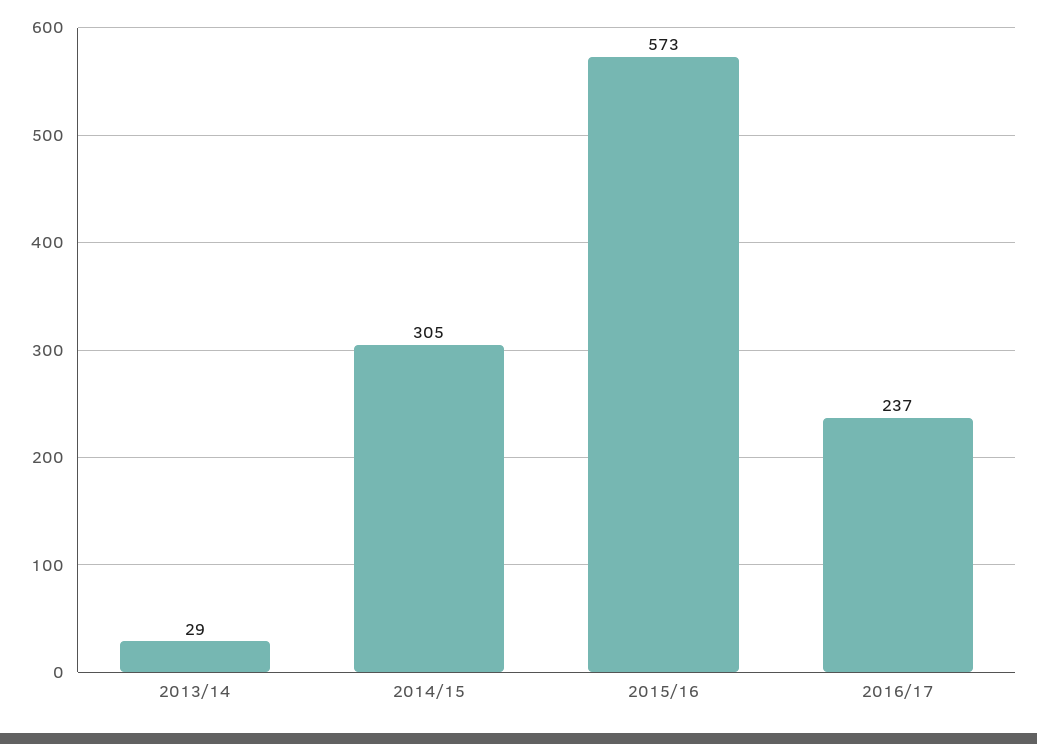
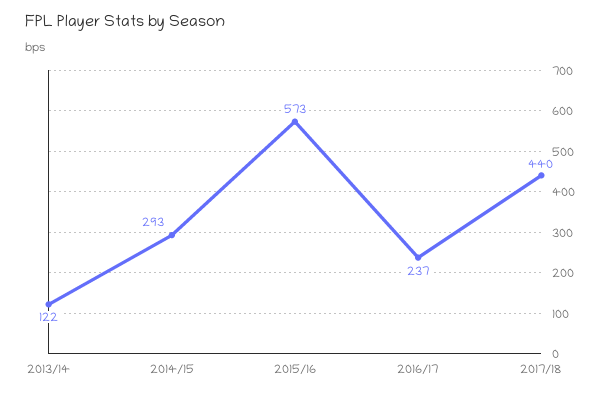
2013/14: 29 -> 122
2014/15: 305 -> 293
2017/18: none -> 440

